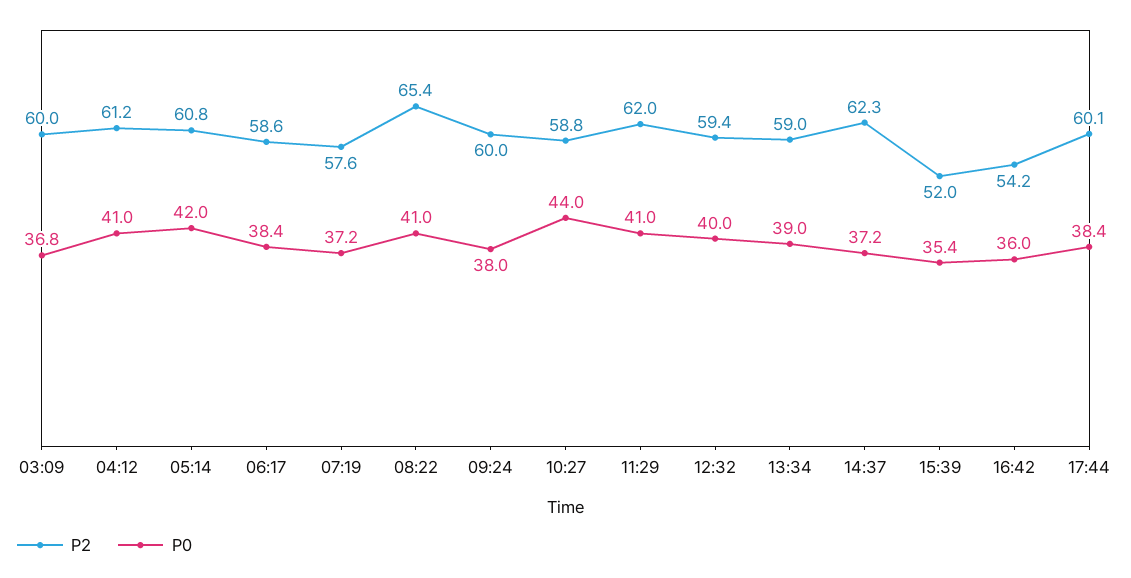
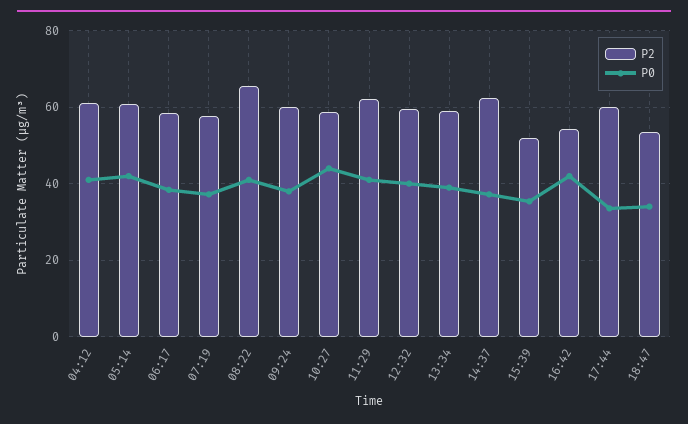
P2, 03:09: 60 -> none
P0, 03:09: 36.8 -> none
P0, 16:42: 36 -> 42
P0, 17:44: 38.4 -> 34
P2, 18:47: none -> 54
P0, 18:47: none -> 34

